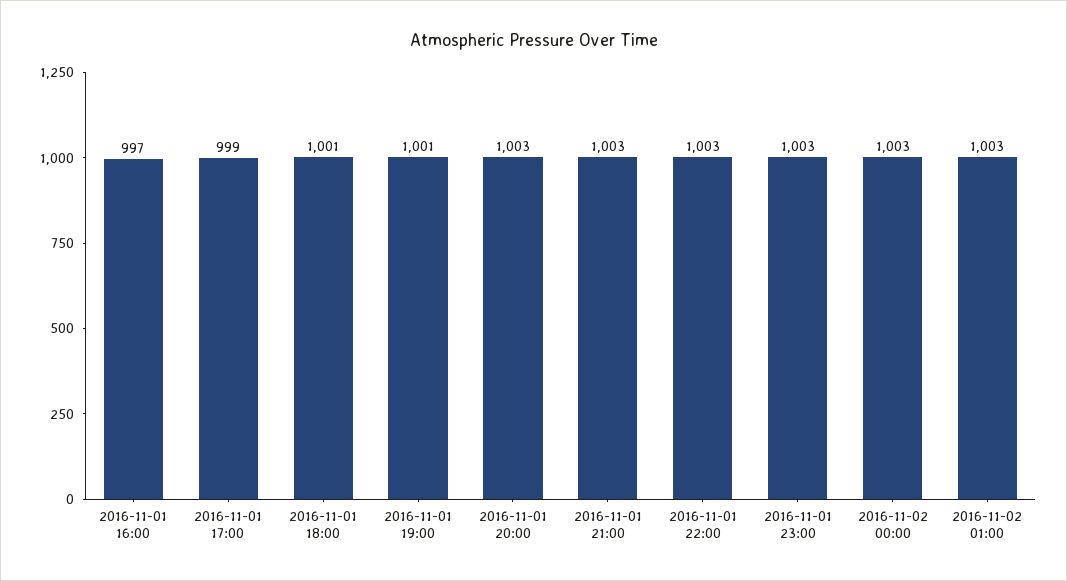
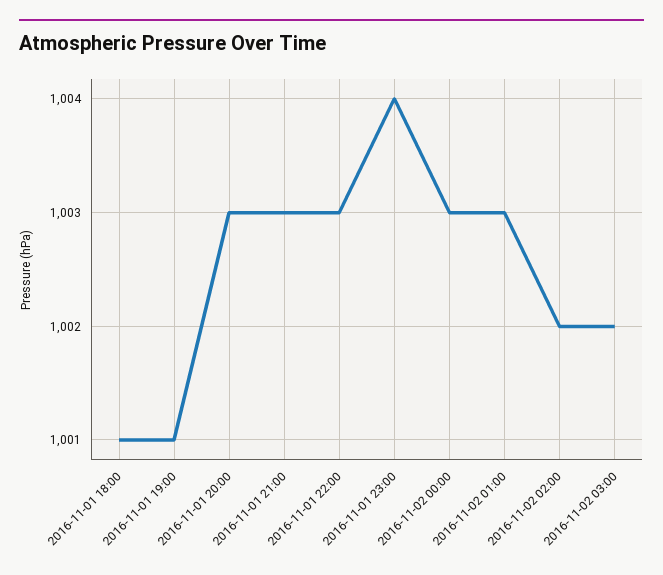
2016-11-01 16:00: 997 -> none
2016-11-01 17:00: 999 -> none
2016-11-01 23:00: 1003 -> 1004
2016-11-02 02:00: none -> 1002
2016-11-02 03:00: none -> 1002

